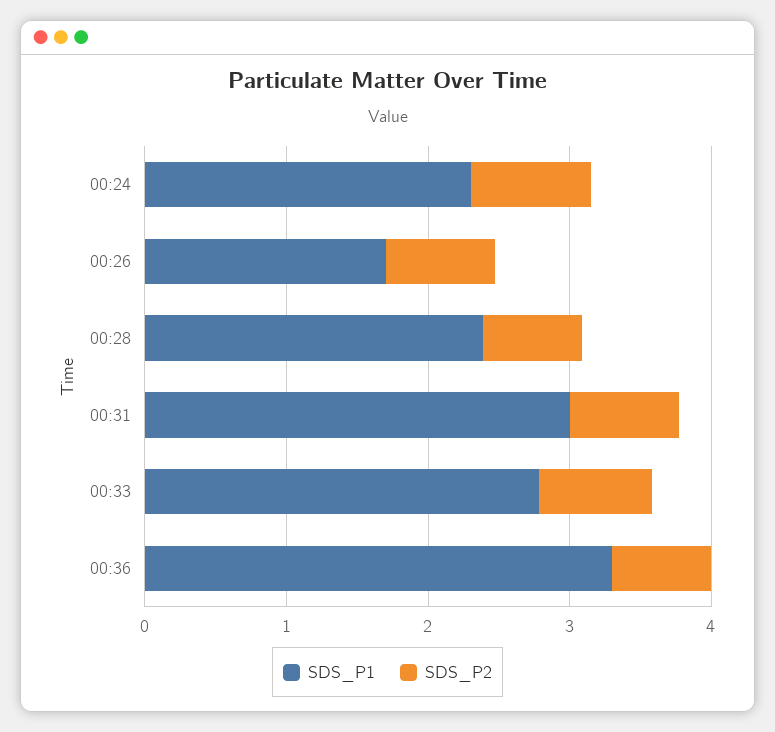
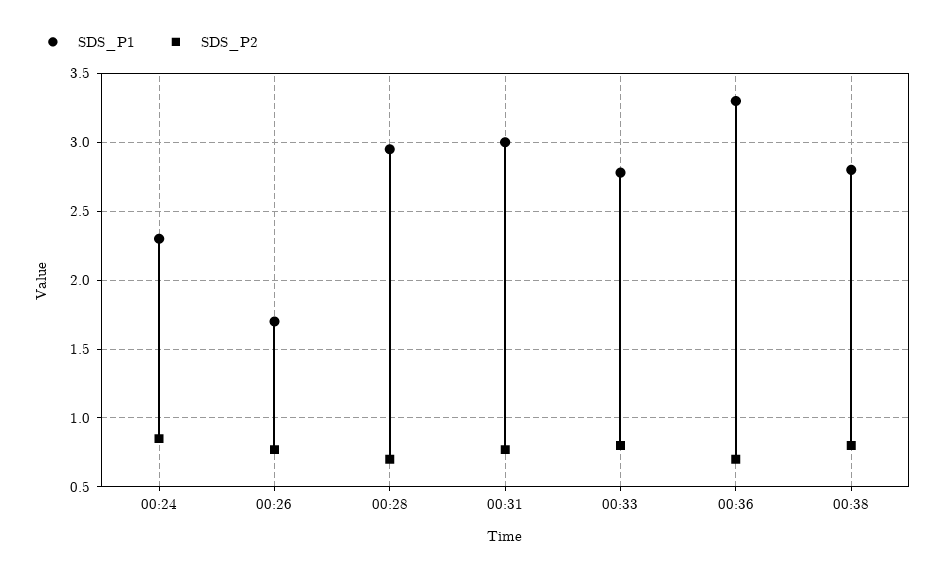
SDS_P1, 00:28: 2.4 -> 2.95
SDS_P1, 00:38: none -> 2.8
SDS_P2, 00:38: none -> 0.8

